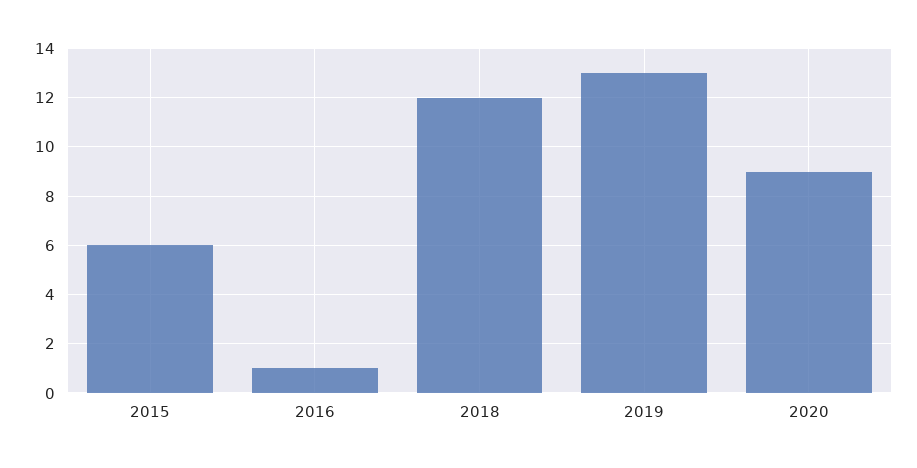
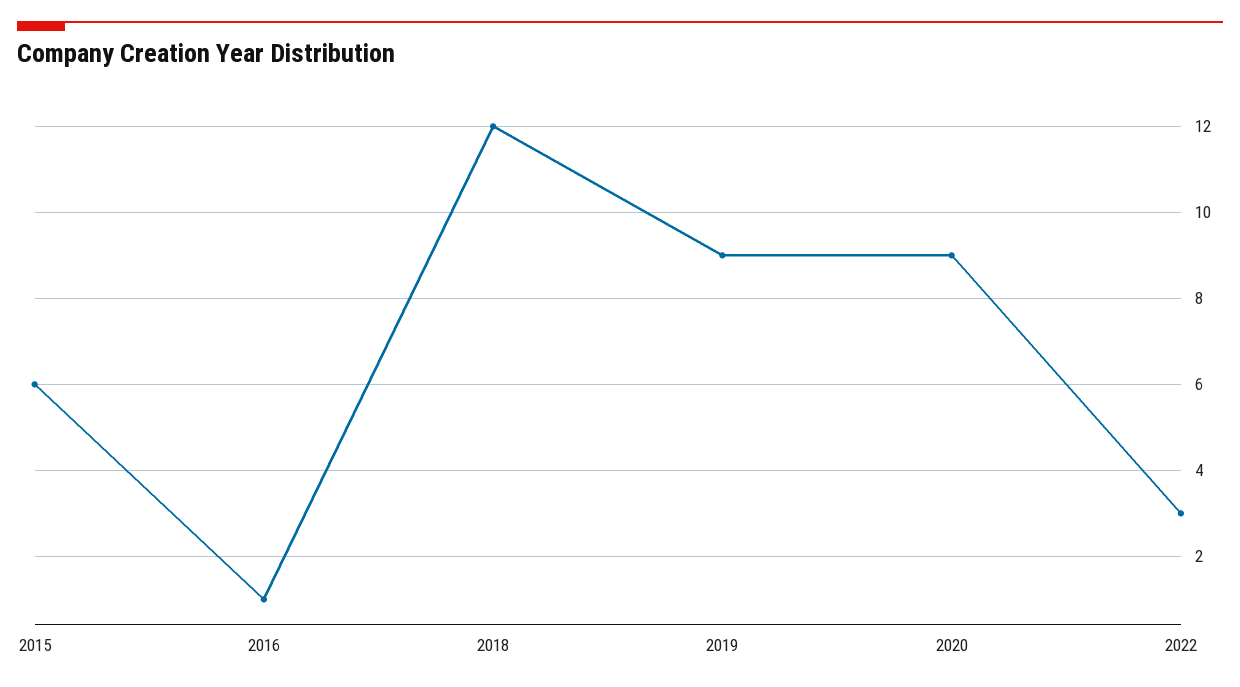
2019: 13 -> 9
2022: none -> 3

